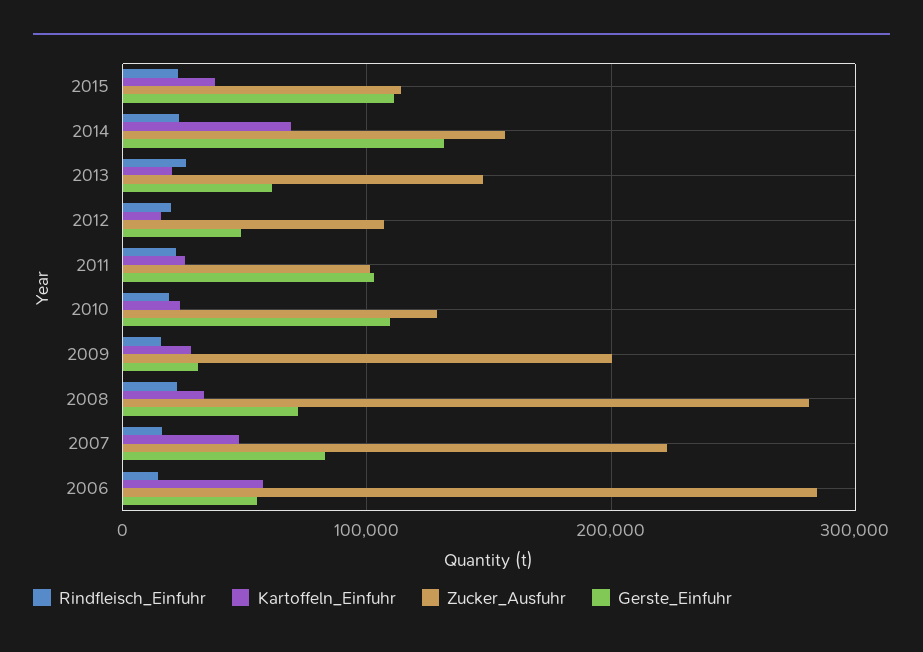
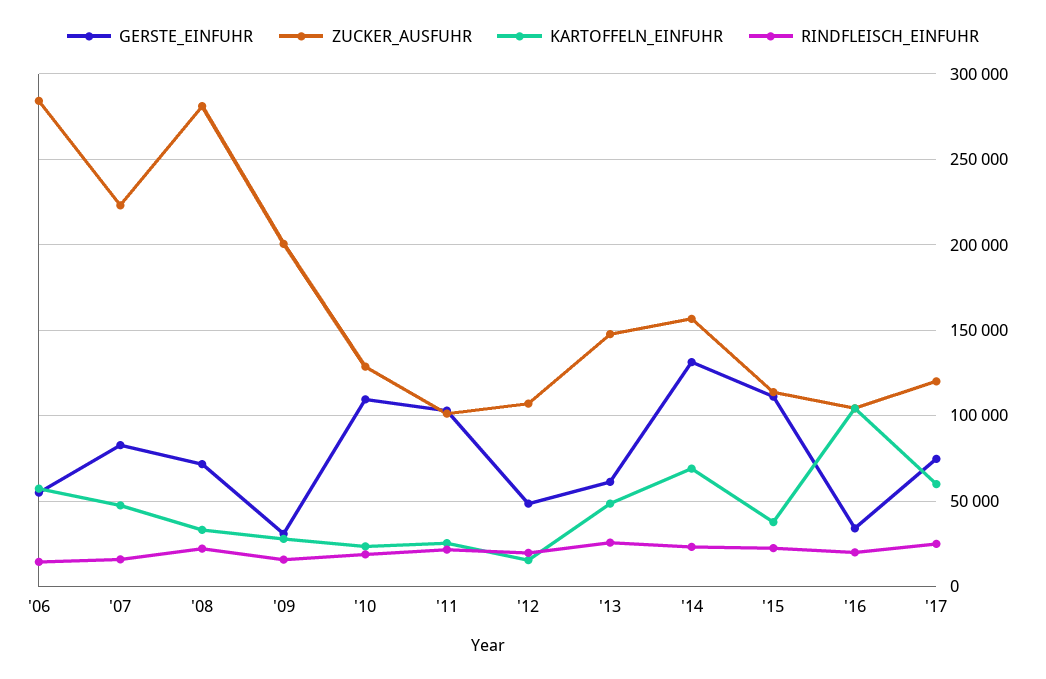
Kartoffeln_Einfuhr, 2013: 20000 -> 50000
Gerste_Einfuhr, '16: none -> 35000
Zucker_Ausfuhr, '16: none -> 105000
Kartoffeln_Einfuhr, '16: none -> 105000
Rindfleisch_Einfuhr, '16: none -> 20000
Gerste_Einfuhr, '17: none -> 75000
Zucker_Ausfuhr, '17: none -> 120000
Kartoffeln_Einfuhr, '17: none -> 60000
Rindfleisch_Einfuhr, '17: none -> 25000

